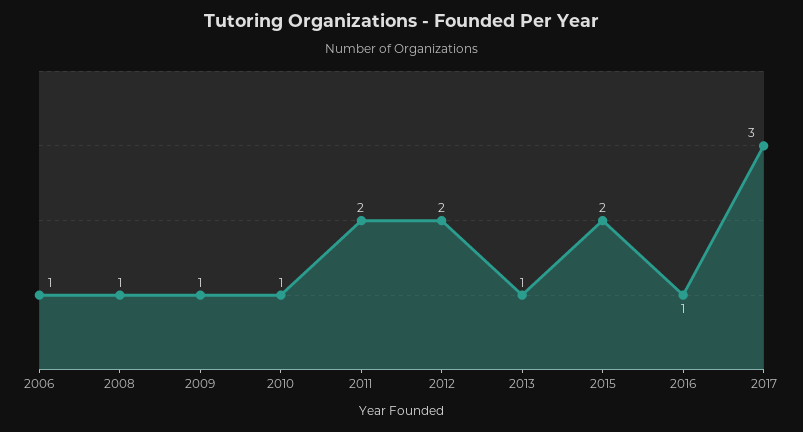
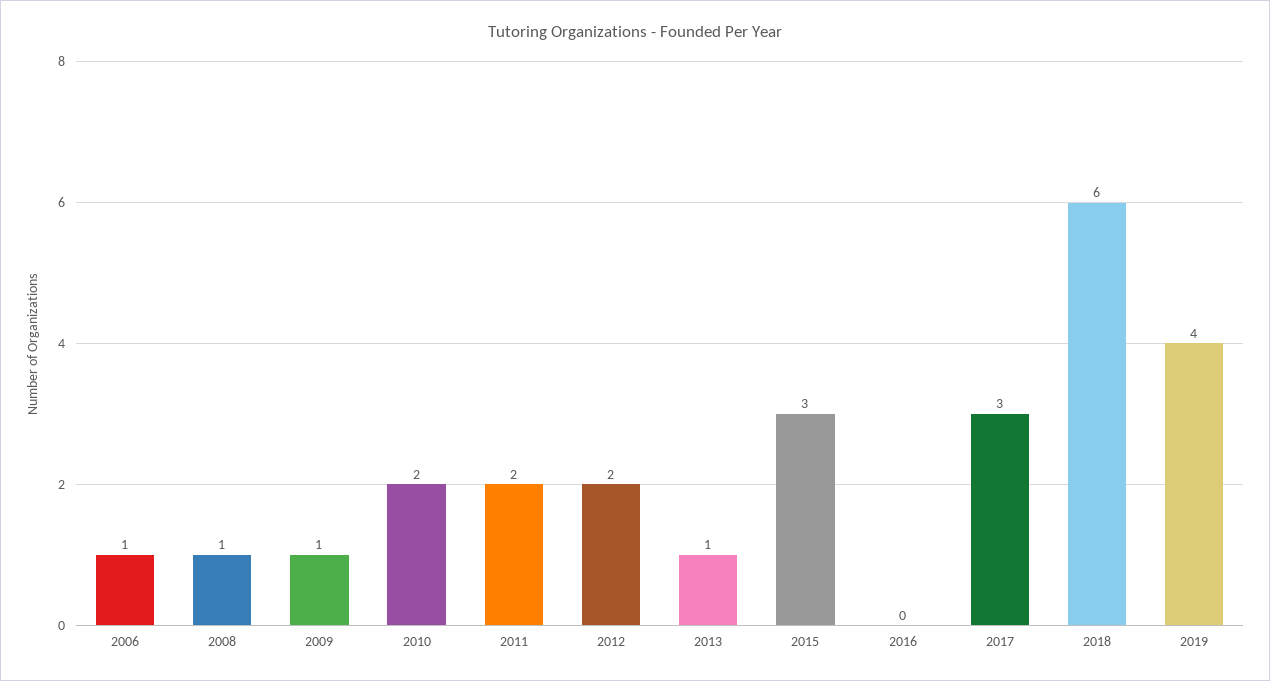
2010: 1 -> 2
2015: 2 -> 3
2016: 1 -> 0
2018: none -> 6
2019: none -> 4

